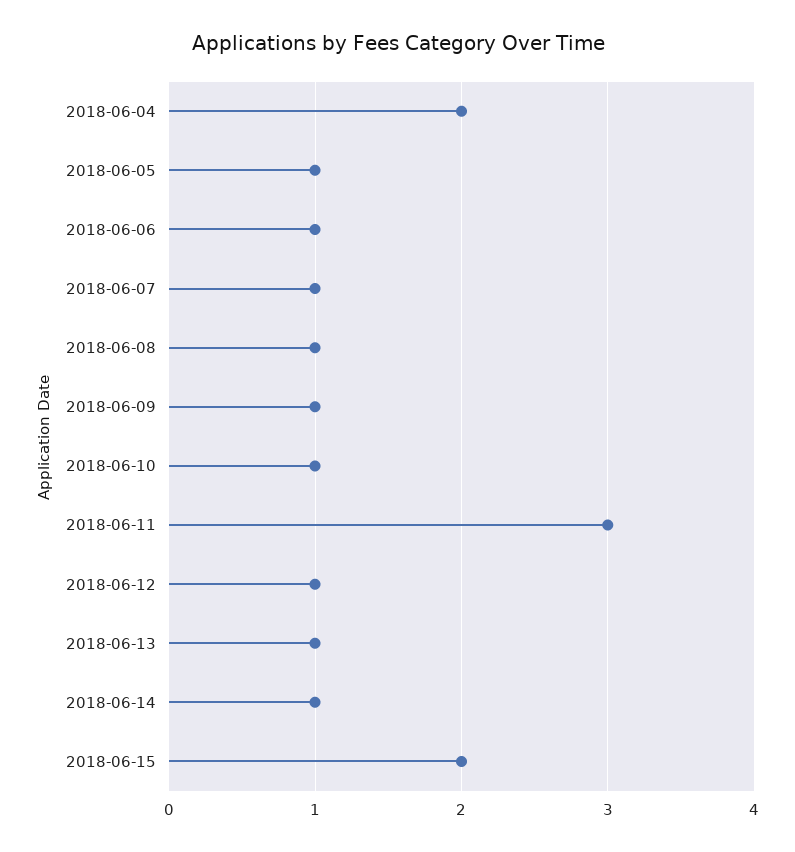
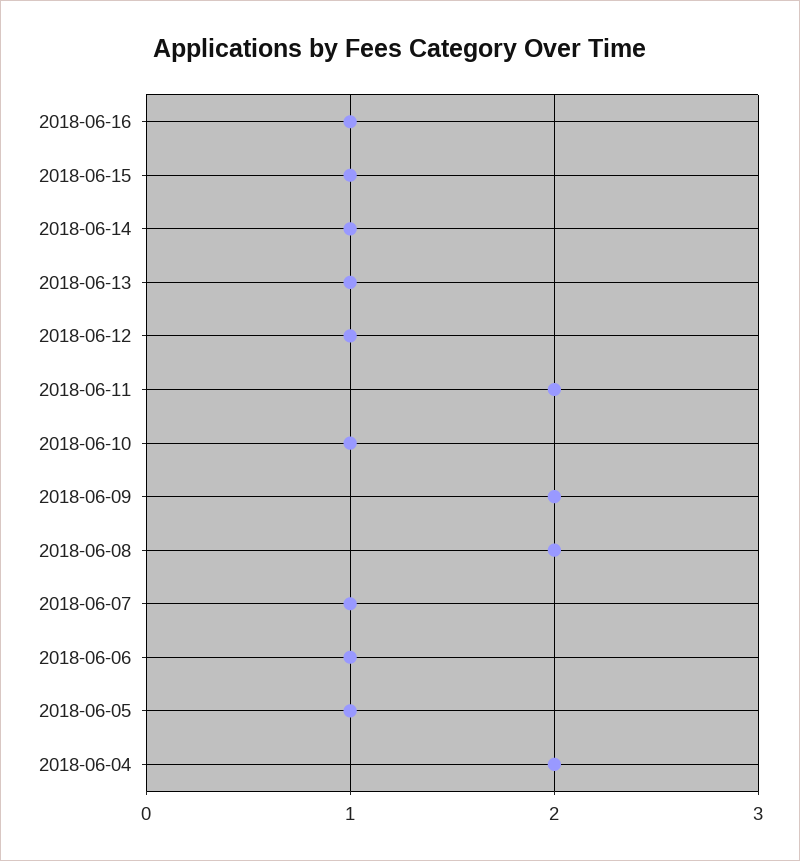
2018-06-08: 1 -> 2
2018-06-09: 1 -> 2
2018-06-11: 3 -> 2
2018-06-15: 2 -> 1
2018-06-16: none -> 1

